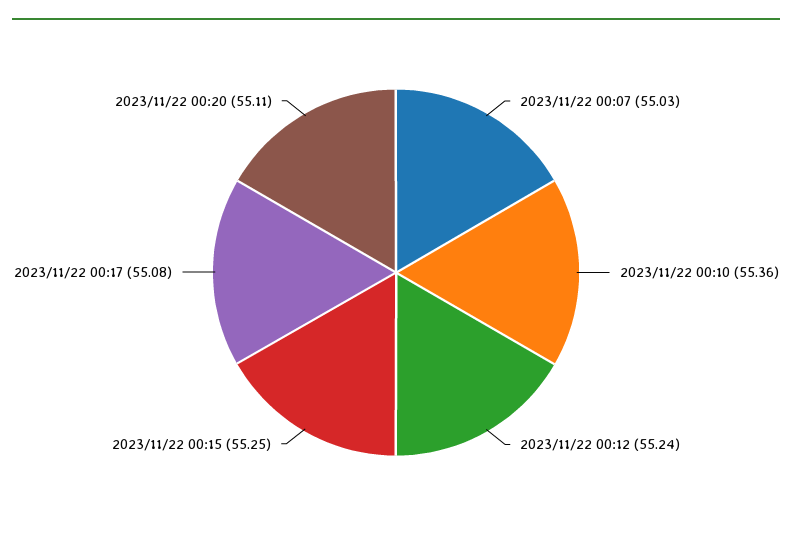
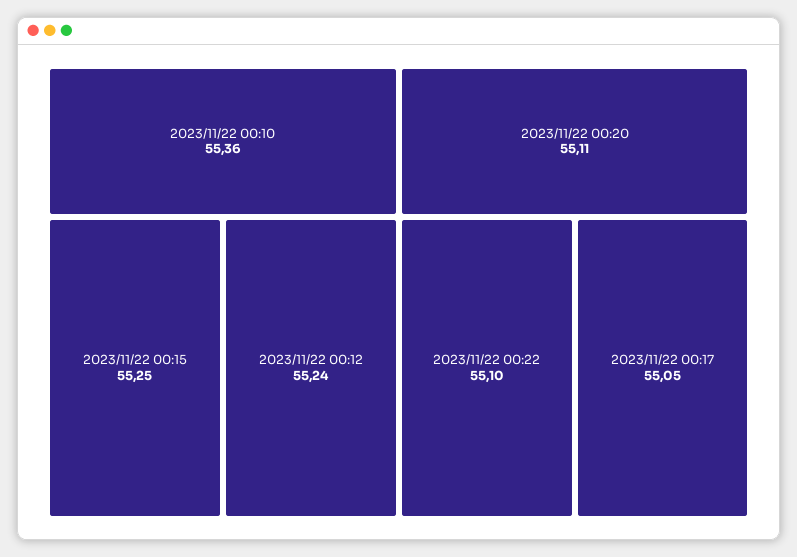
2023/11/22 00:07: 55.03 -> none
2023/11/22 00:17: 55.08 -> 55.05
2023/11/22 00:22: none -> 55.1

